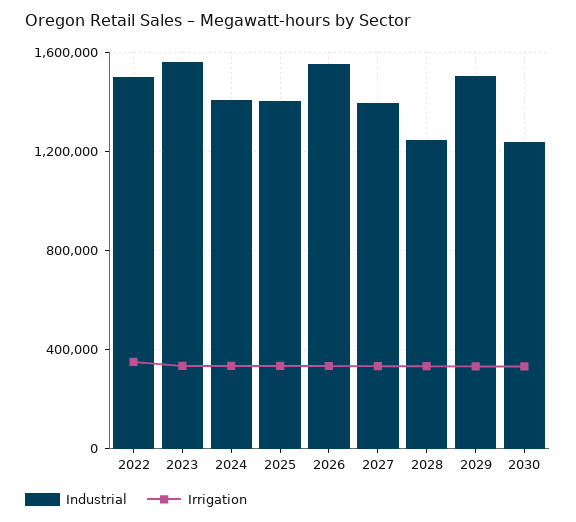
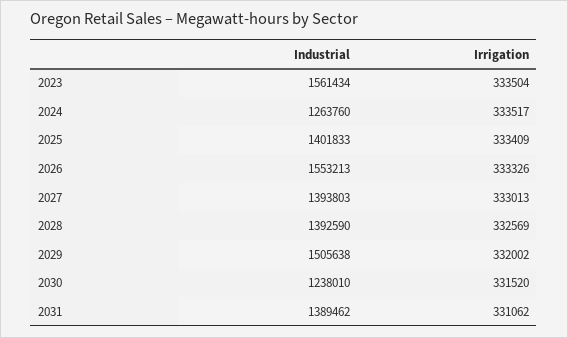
Industrial, 2022: 1500000 -> none
Irrigation, 2022: 350000 -> none
Industrial, 2024: 1400000 -> 1263760
Industrial, 2028: 1250000 -> 1392590
Industrial, 2031: none -> 1389462
Irrigation, 2031: none -> 331062

